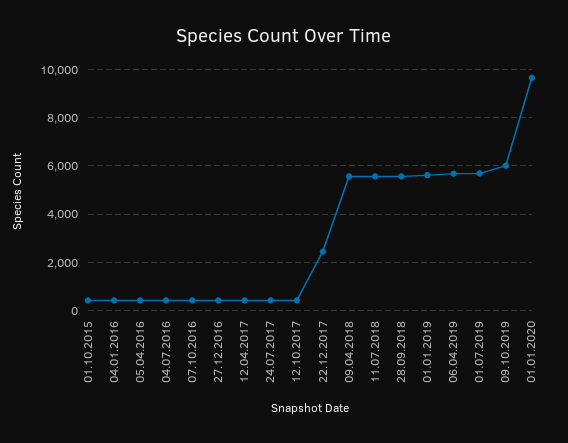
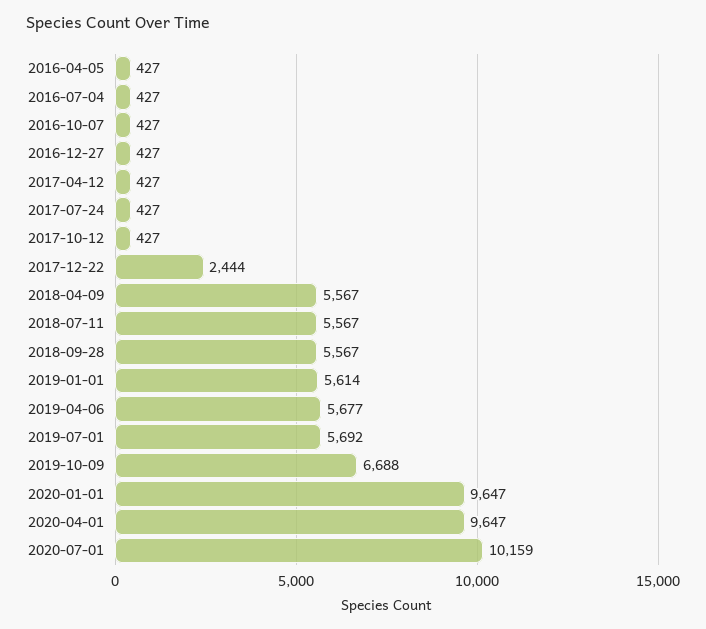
01.10.2015: 500 -> none
04.01.2016: 500 -> none
09.10.2019: 6000 -> 6688
2020-04-01: none -> 9647
2020-07-01: none -> 10159

